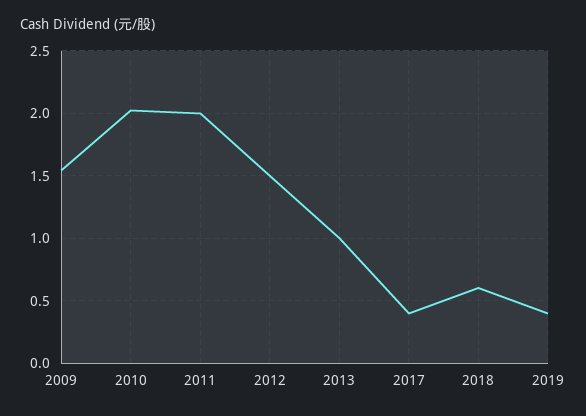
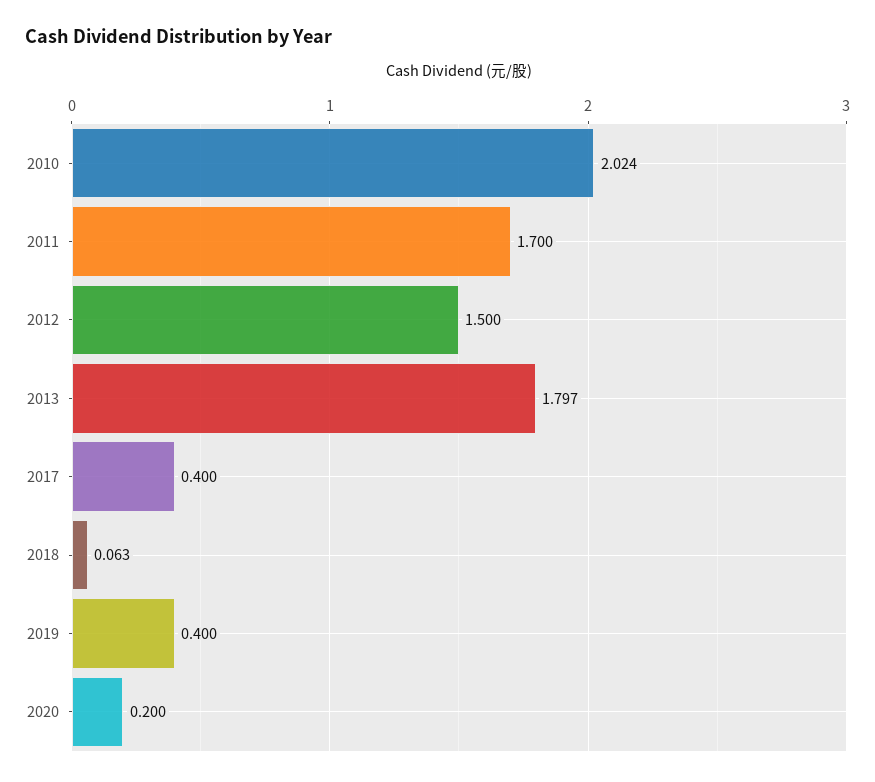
2009: 1.55 -> none
2011: 2 -> 1.7
2013: 1 -> 1.797
2018: 0.6 -> 0.063
2020: none -> 0.2

